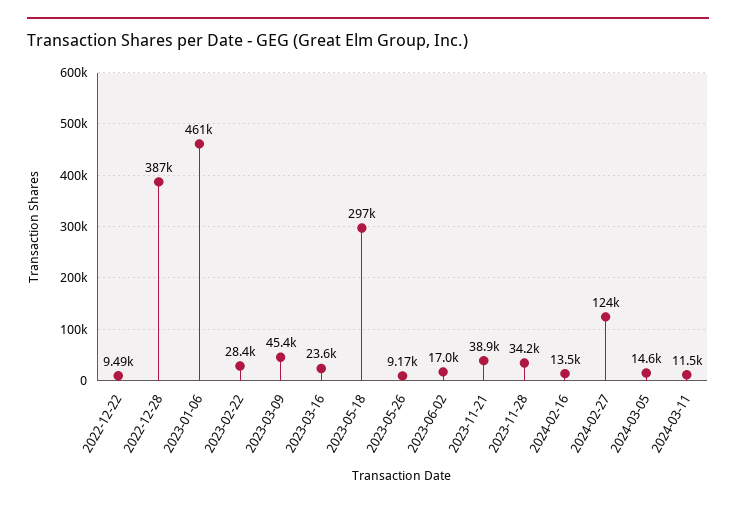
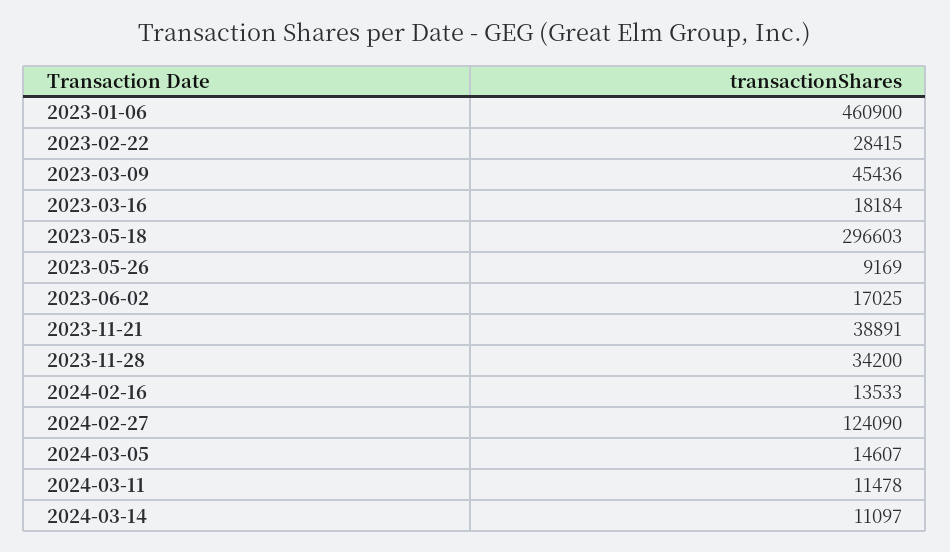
2022-12-22: 9490 -> none
2022-12-28: 387000 -> none
2023-03-16: 23600 -> 18184
2024-03-14: none -> 11097

